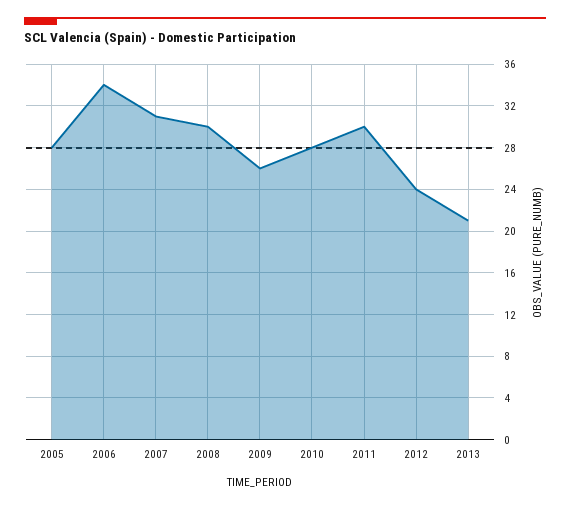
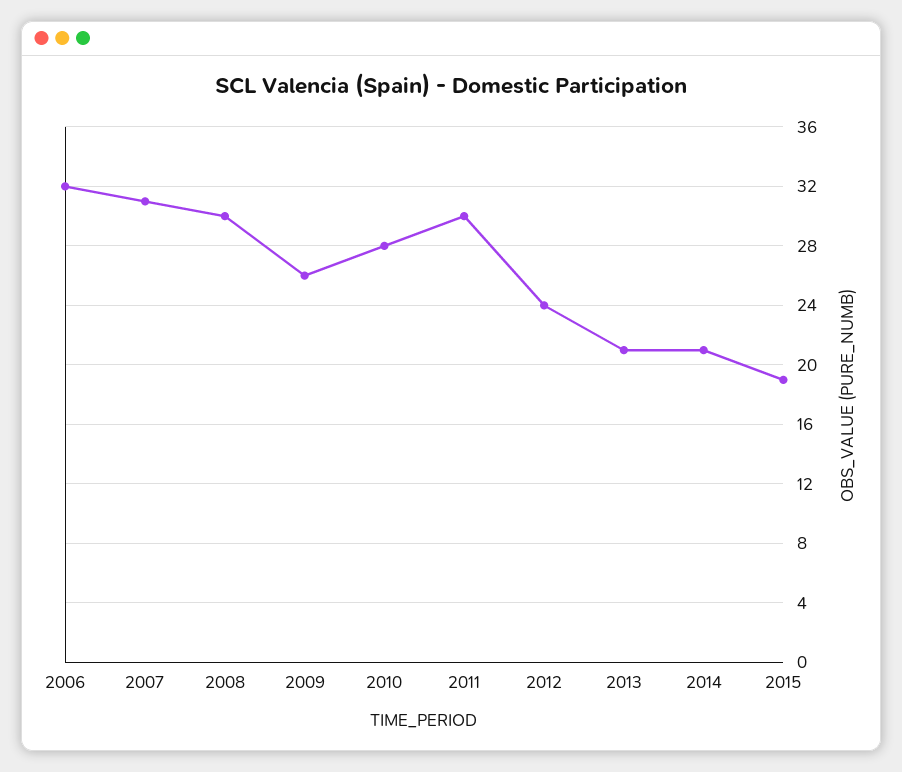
2005: 28 -> none
2006: 34 -> 32
2014: none -> 21
2015: none -> 19

